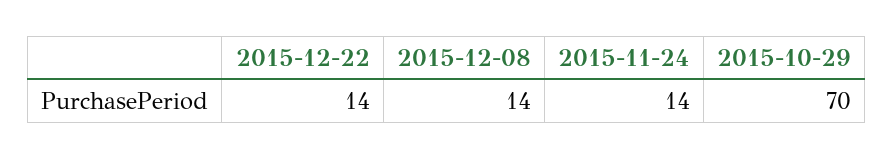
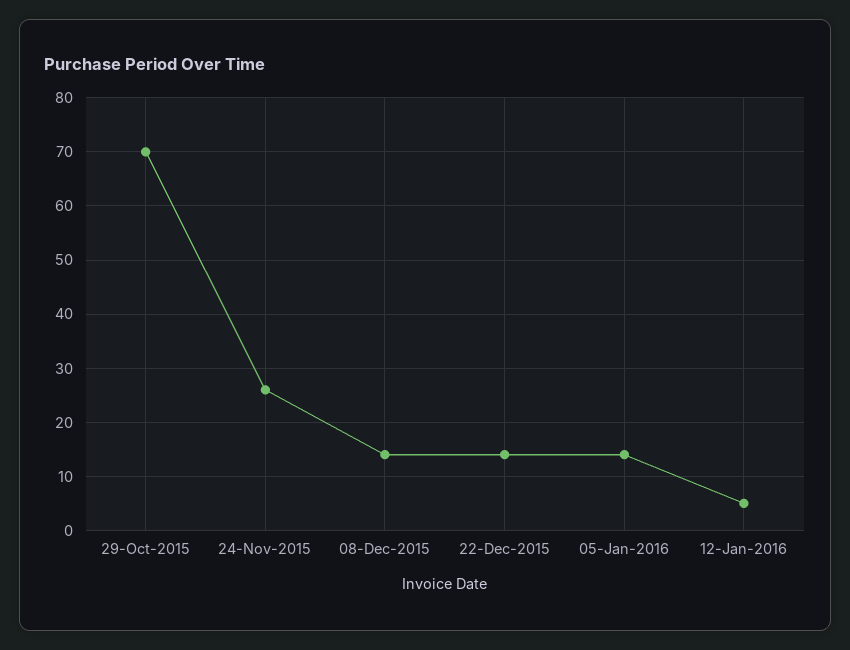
2015-11-24: 14 -> 25
05-Jan-2016: none -> 15
12-Jan-2016: none -> 5

